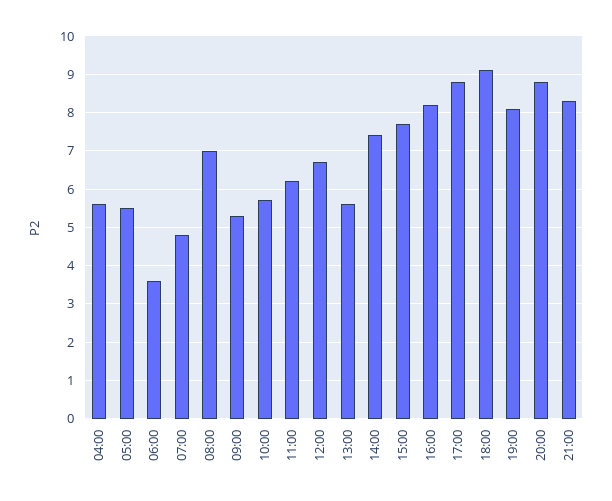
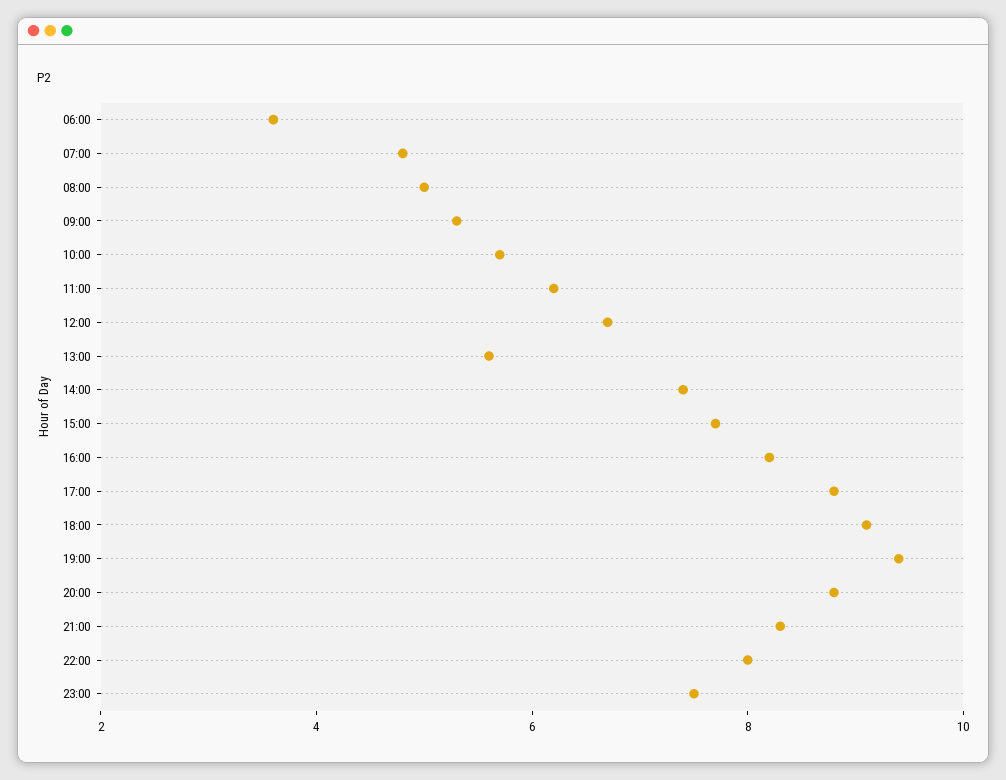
04:00: 5.5 -> none
05:00: 5.5 -> none
08:00: 7 -> 5
19:00: 8 -> 9.5
22:00: none -> 8
23:00: none -> 7.5

